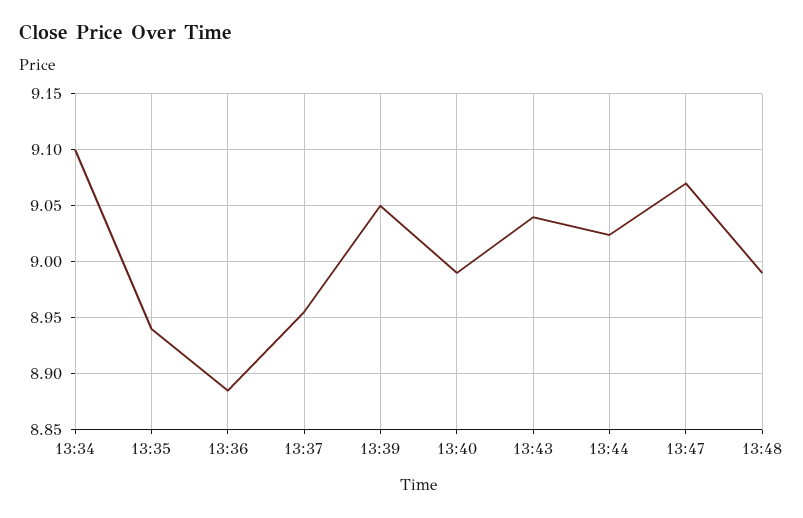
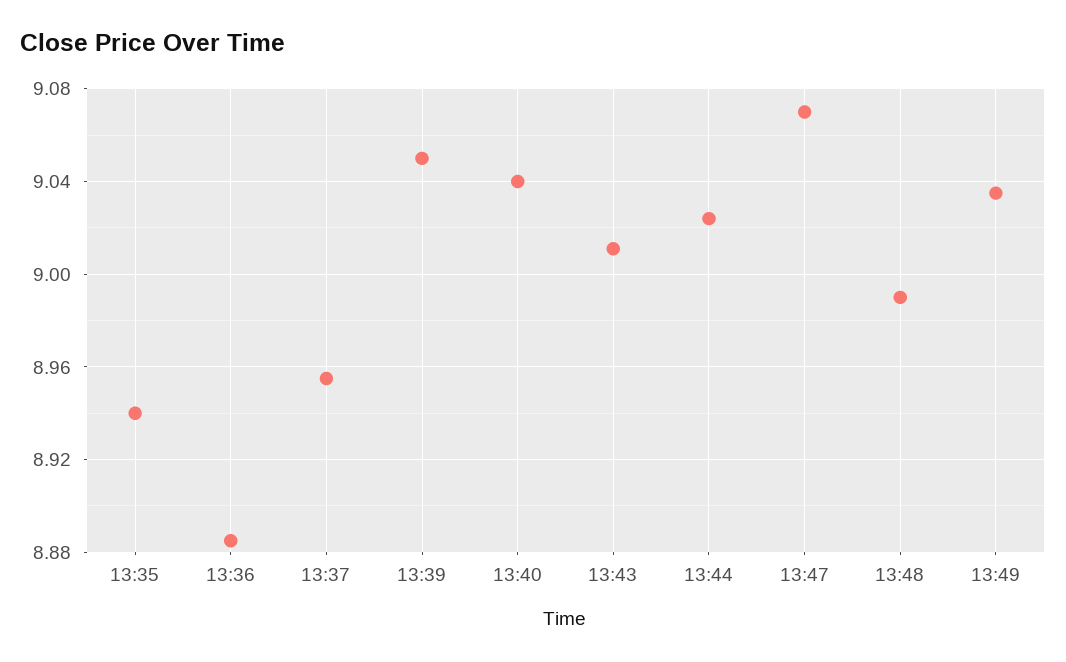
13:34: 9.1 -> none
13:40: 8.99 -> 9.04
13:43: 9.04 -> 9.01
13:49: none -> 9.035

